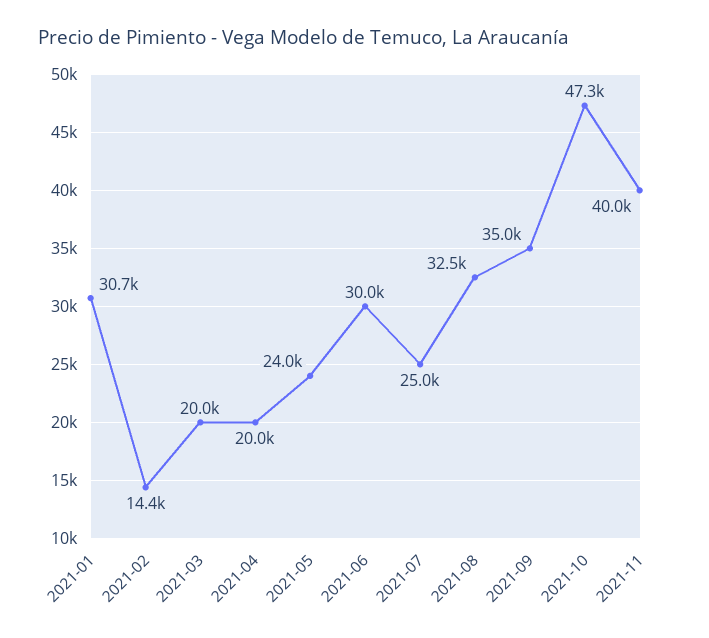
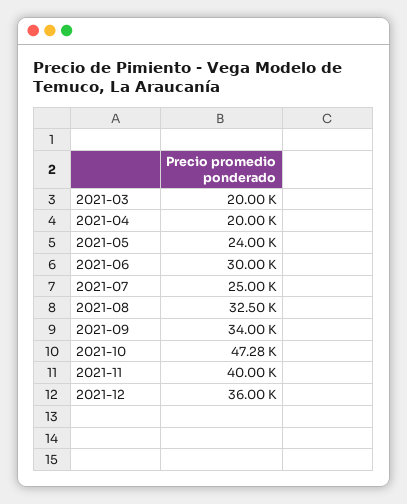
2021-01: 30700 -> none
2021-02: 14400 -> none
2021-09: 35000 -> 34000
2021-12: none -> 36000

